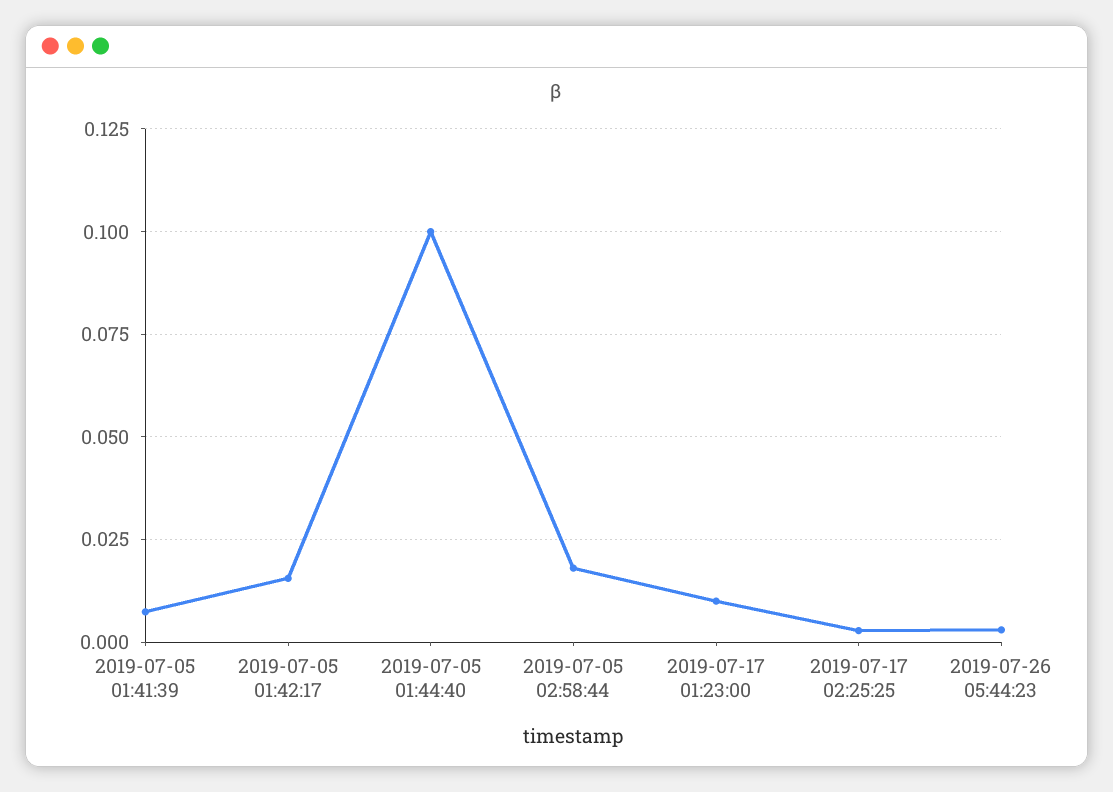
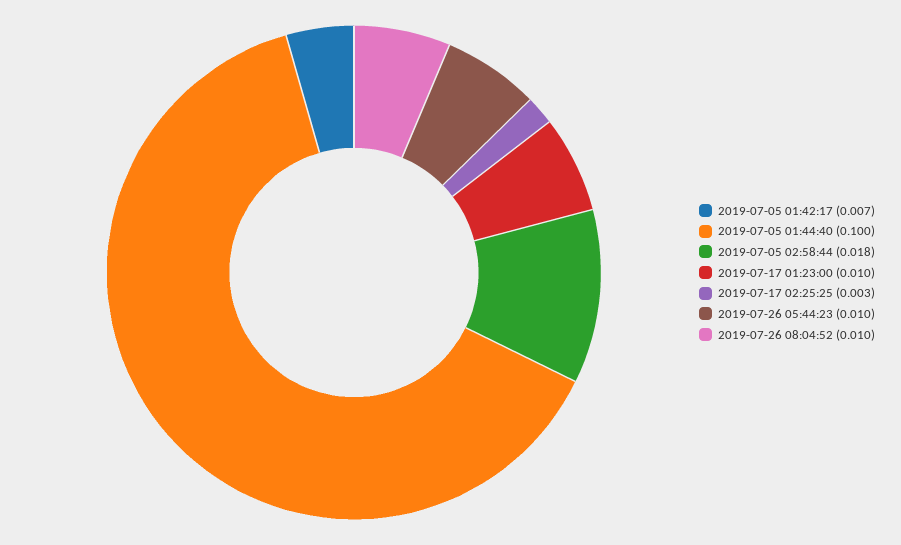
2019-07-05 01:41:39: 0.0075 -> none
2019-07-05 01:42:17: 0.015 -> 0.007
2019-07-26 05:44:23: 0.0025 -> 0.01
2019-07-26 08:04:52: none -> 0.01

